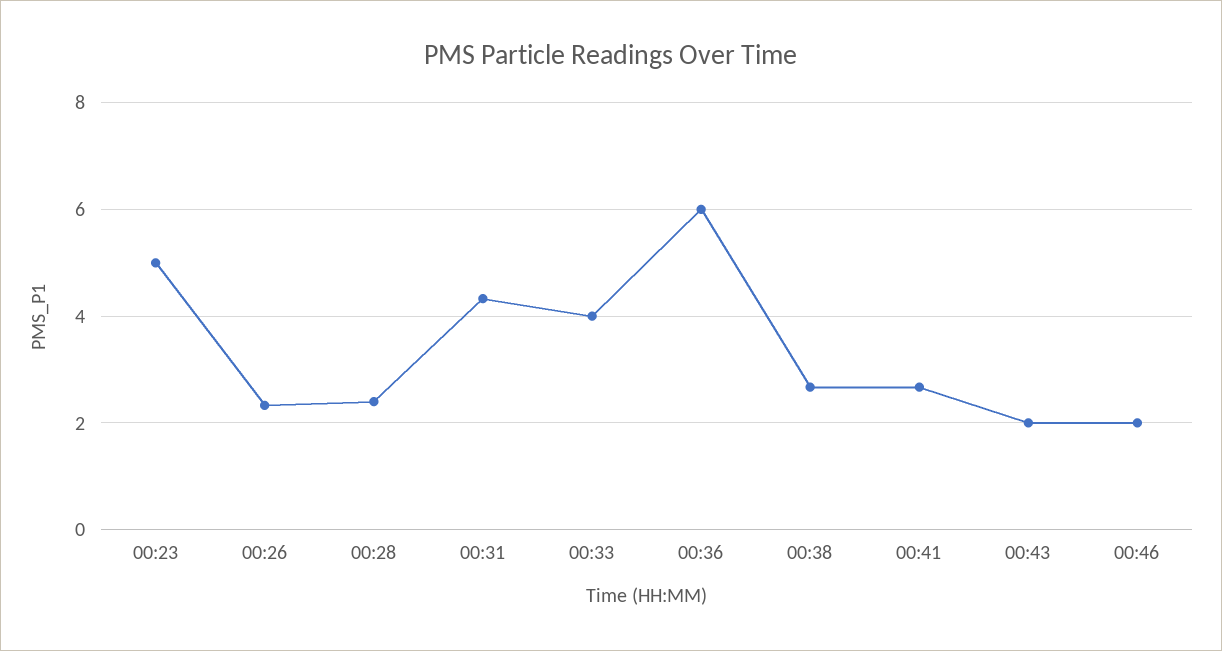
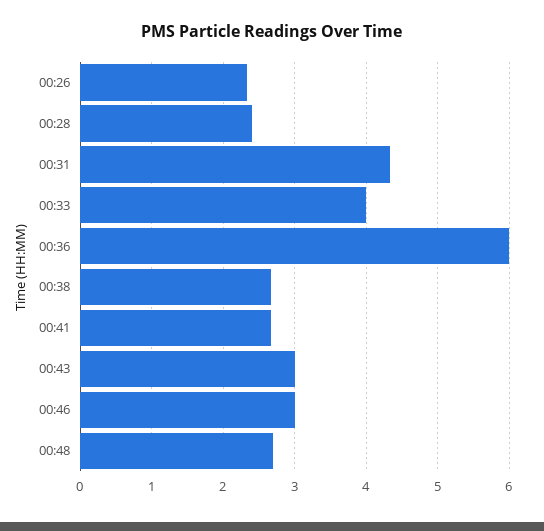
00:23: 5 -> none
00:43: 2 -> 3
00:46: 2 -> 3
00:48: none -> 2.7

